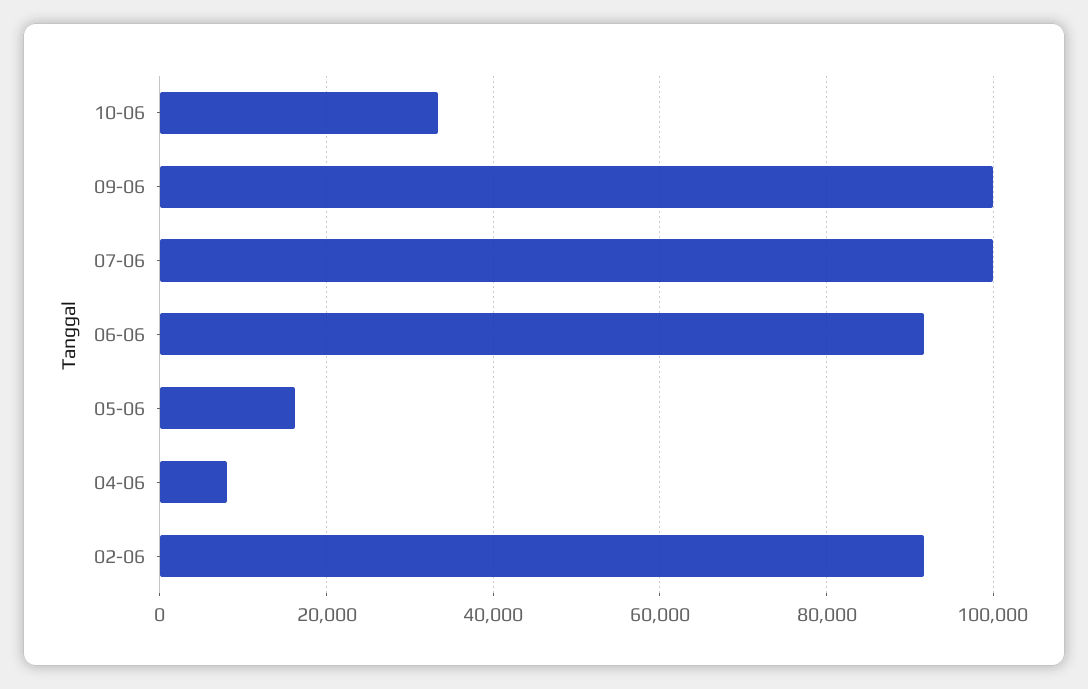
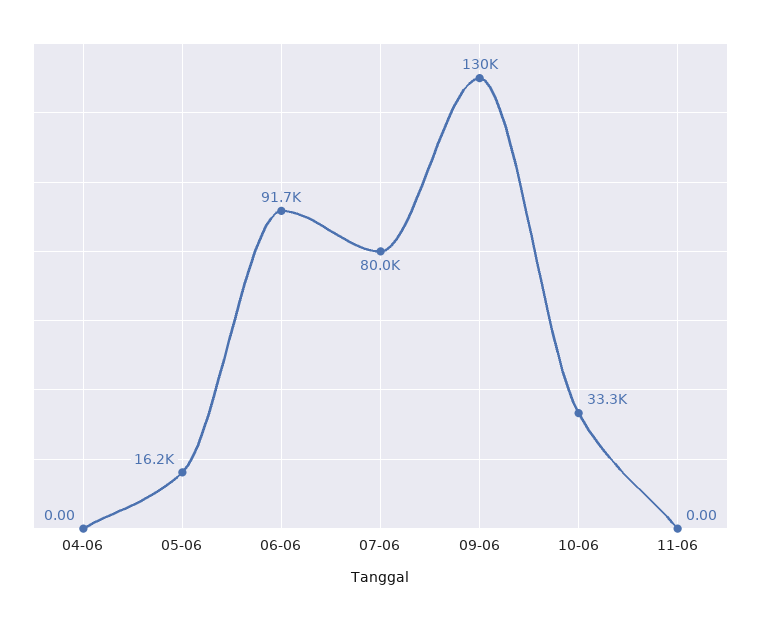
09-06: 100000 -> 130000
07-06: 100000 -> 80000
04-06: 8000 -> 0
02-06: 92000 -> none
11-06: none -> 0

